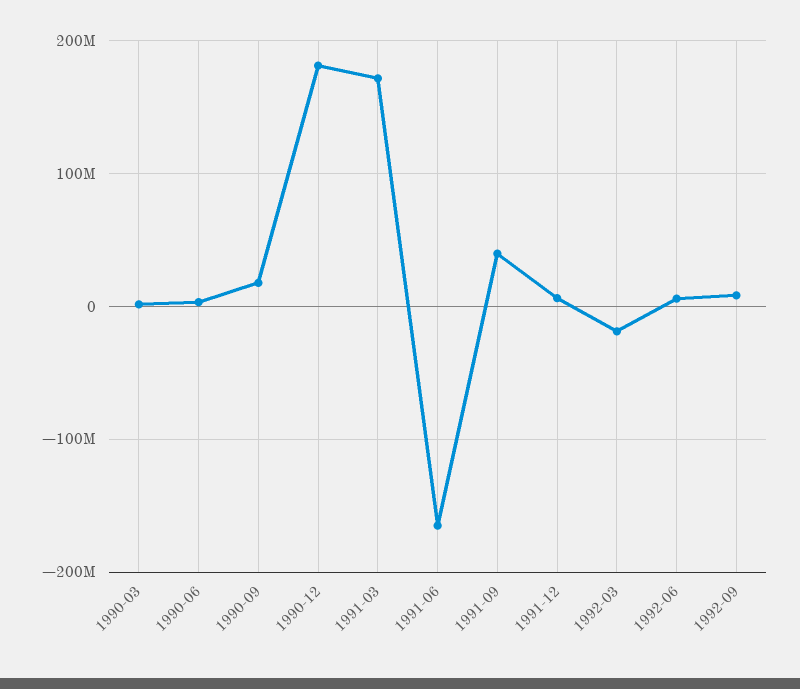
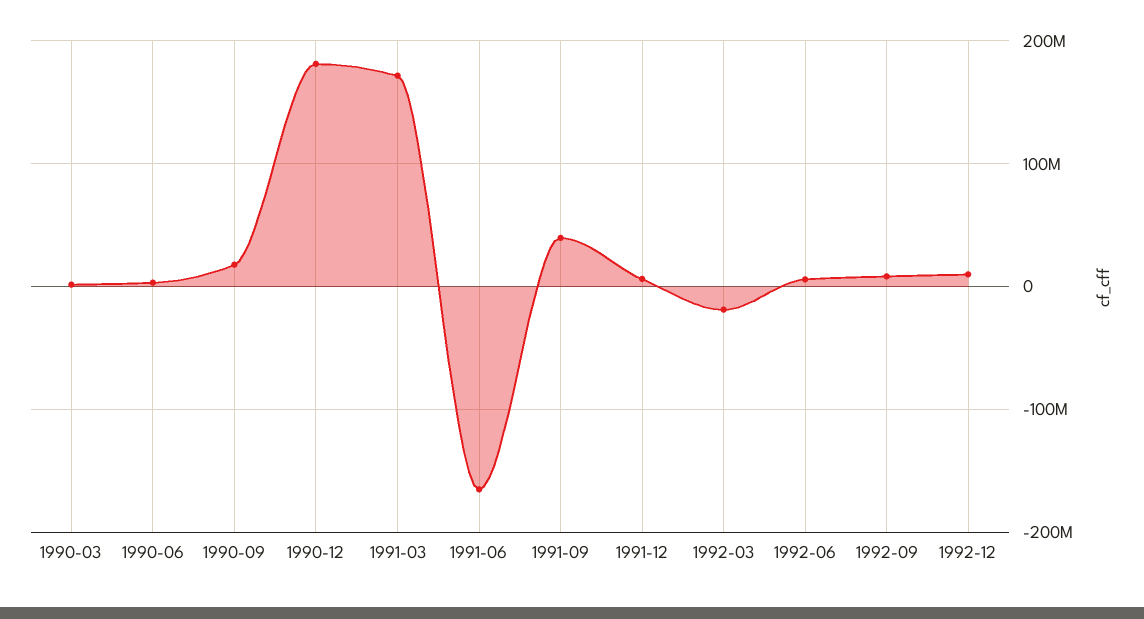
1992-12: none -> 10000000

